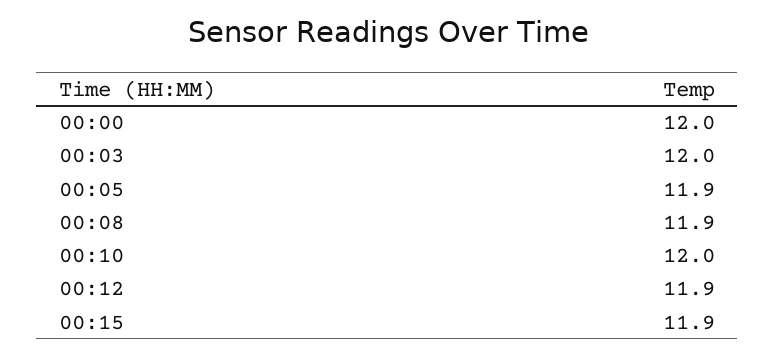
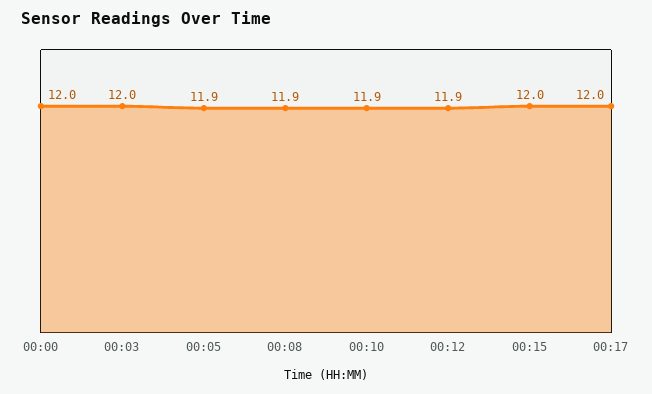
00:10: 12 -> 11.9
00:15: 11.9 -> 12
00:17: none -> 12

